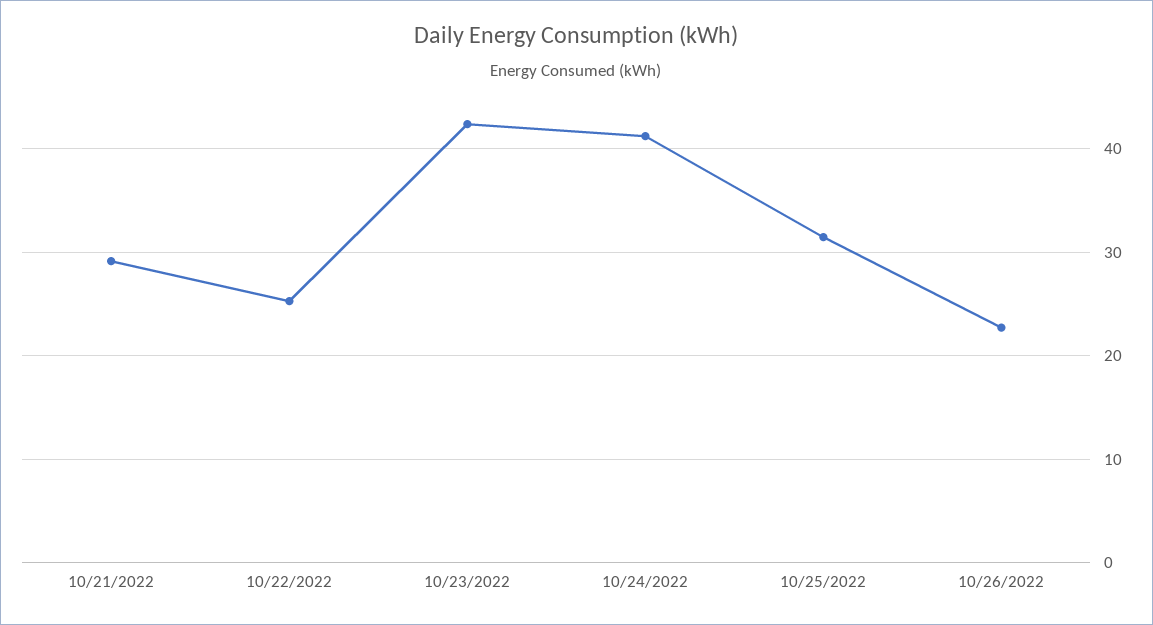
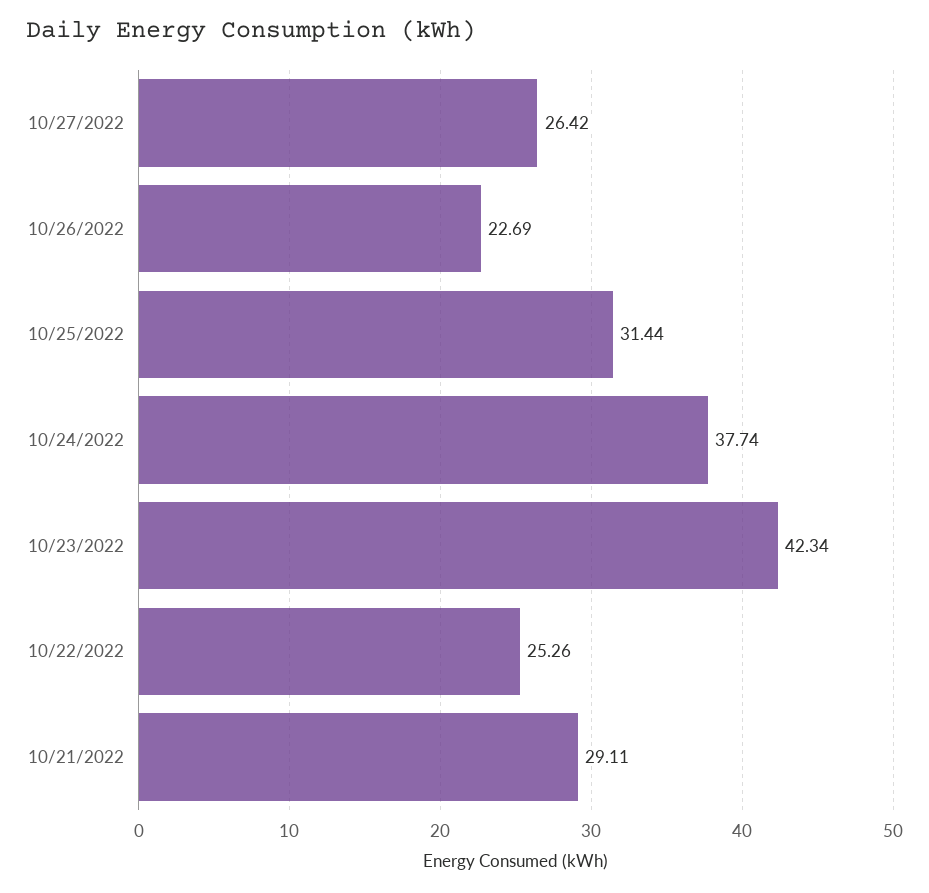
10/24/2022: 41 -> 37.74
10/27/2022: none -> 26.42

